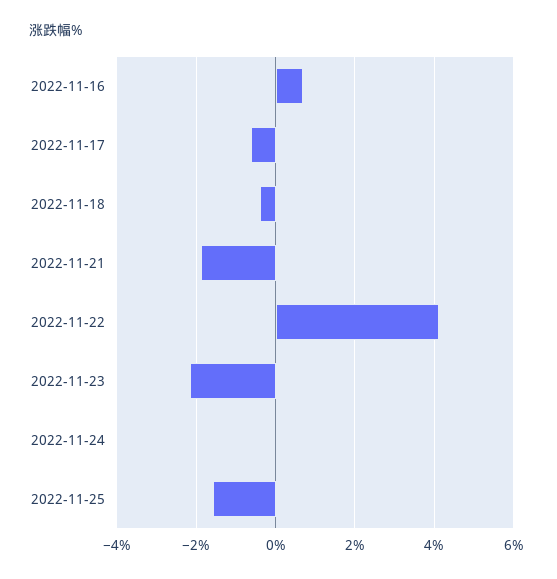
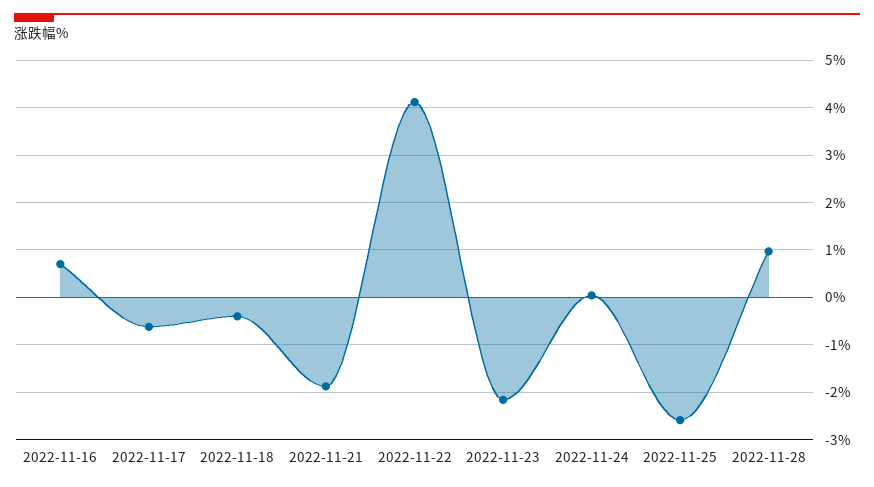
2022-11-25: -1.6 -> -2.6
2022-11-28: none -> 1

